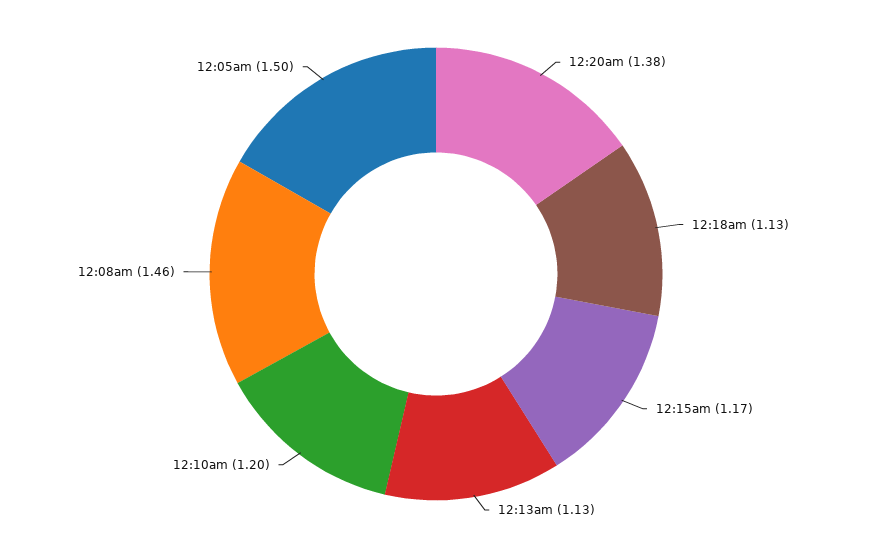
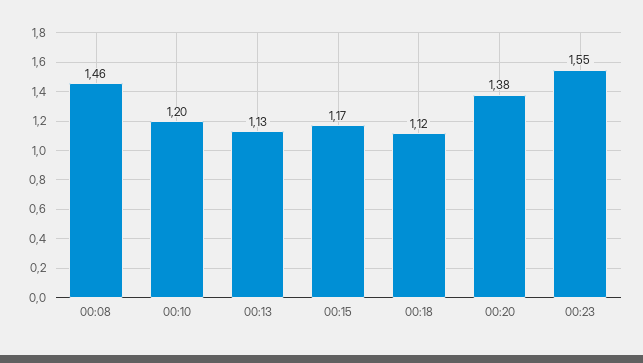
12:18am: 1.13 -> 1.12
12:05am: 1.5 -> none
00:23: none -> 1.55

